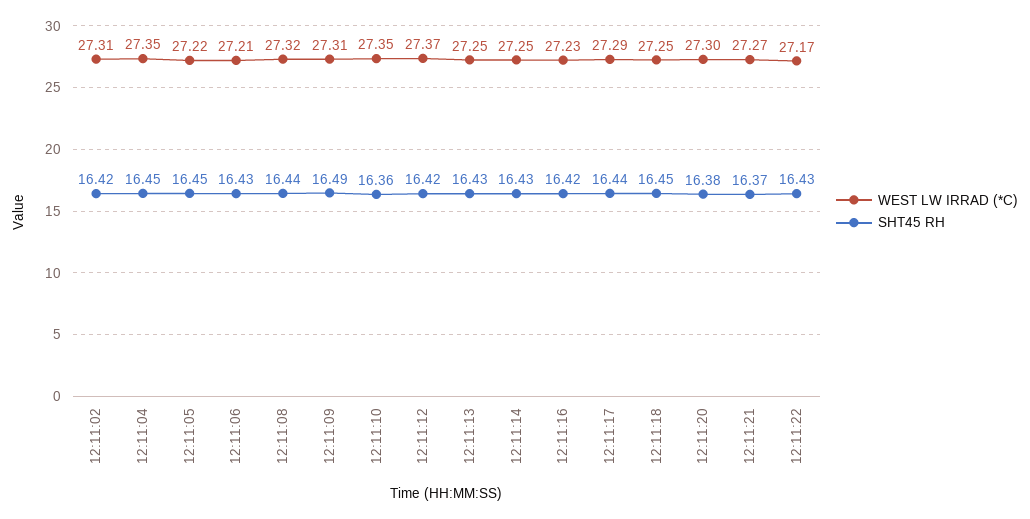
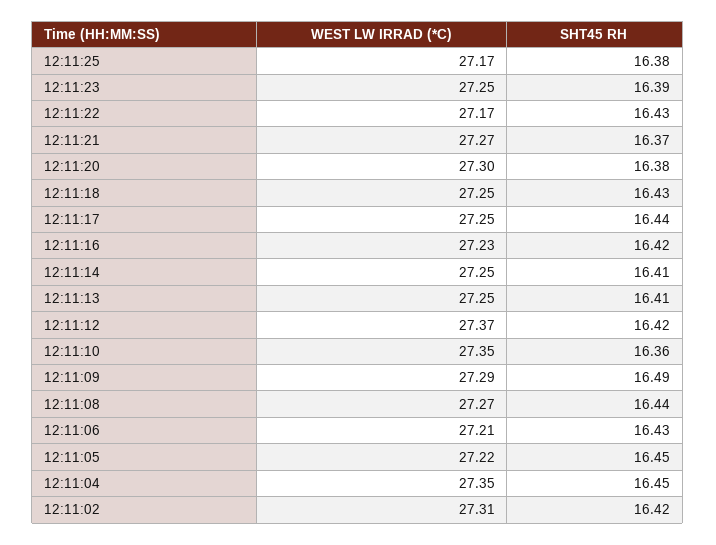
WEST LW IRRAD (*C), 12:11:08: 27.32 -> 27.27
WEST LW IRRAD (*C), 12:11:09: 27.31 -> 27.29
SHT45 RH, 12:11:13: 16.43 -> 16.41
SHT45 RH, 12:11:14: 16.43 -> 16.41
WEST LW IRRAD (*C), 12:11:17: 27.29 -> 27.25
SHT45 RH, 12:11:18: 16.45 -> 16.43
WEST LW IRRAD (*C), 12:11:25: none -> 27.17
SHT45 RH, 12:11:25: none -> 16.38
WEST LW IRRAD (*C), 12:11:23: none -> 27.25
SHT45 RH, 12:11:23: none -> 16.39

